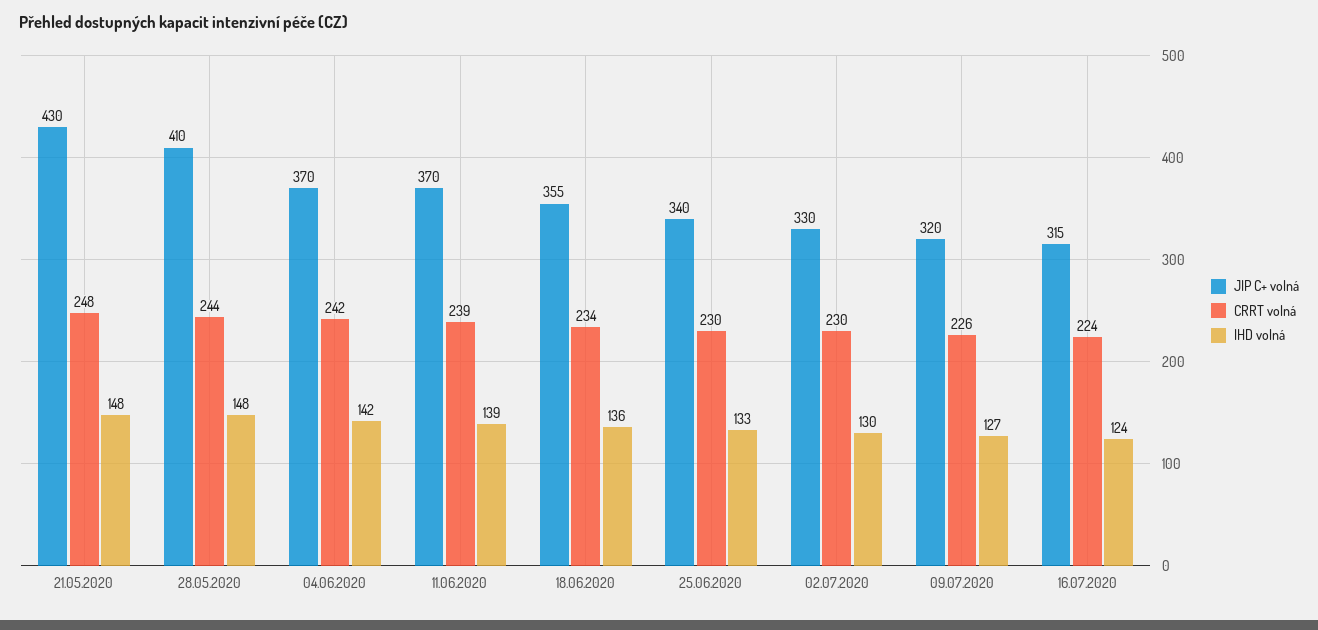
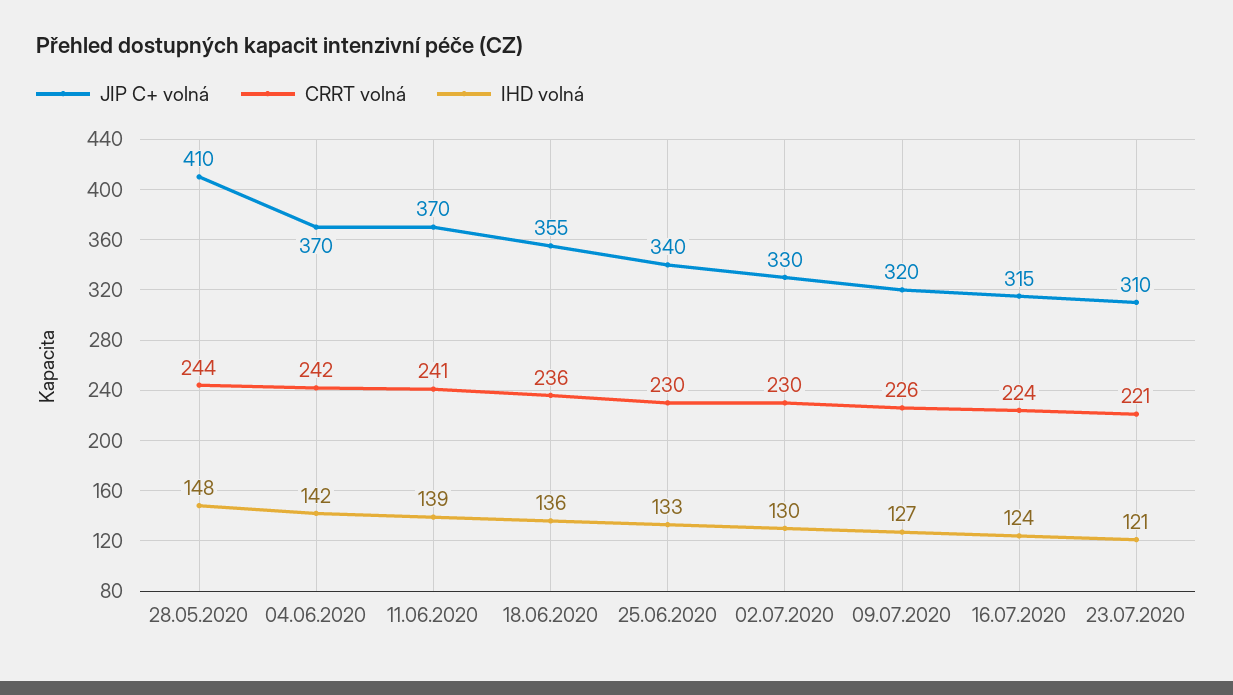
JIP C+ volná, 21.05.2020: 430 -> none
CRRT volná, 21.05.2020: 248 -> none
IHD volná, 21.05.2020: 148 -> none
CRRT volná, 11.06.2020: 239 -> 241
CRRT volná, 18.06.2020: 234 -> 236
JIP C+ volná, 23.07.2020: none -> 310
CRRT volná, 23.07.2020: none -> 221
IHD volná, 23.07.2020: none -> 121

